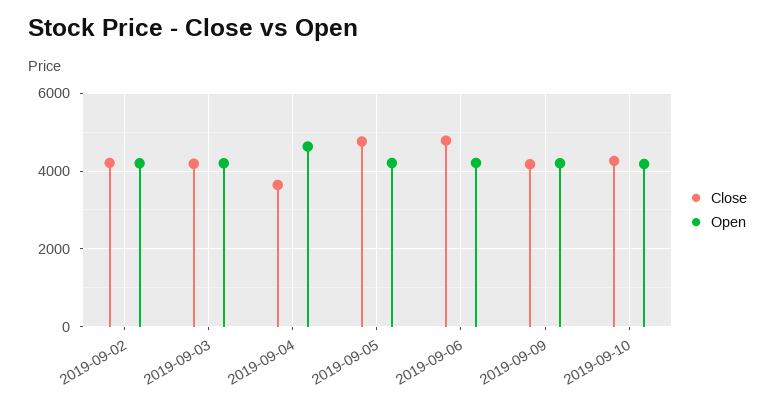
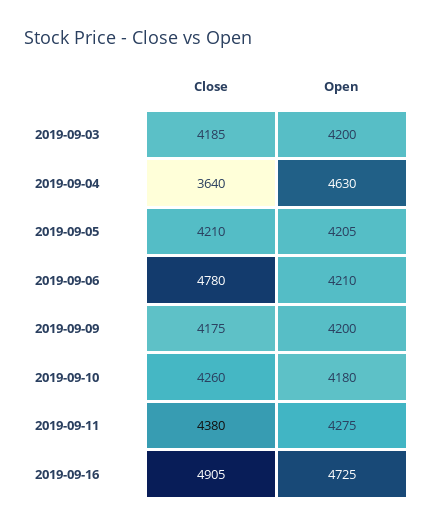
Close, 2019-09-02: 4200 -> none
Open, 2019-09-02: 4200 -> none
Close, 2019-09-05: 4800 -> 4210
Close, 2019-09-11: none -> 4380
Open, 2019-09-11: none -> 4275
Close, 2019-09-16: none -> 4905
Open, 2019-09-16: none -> 4725

